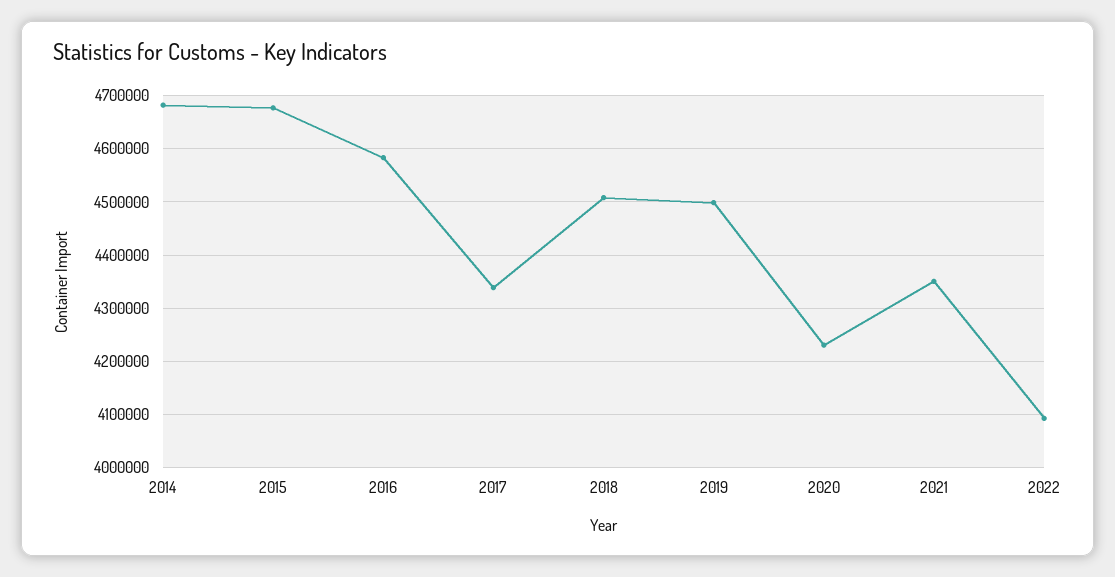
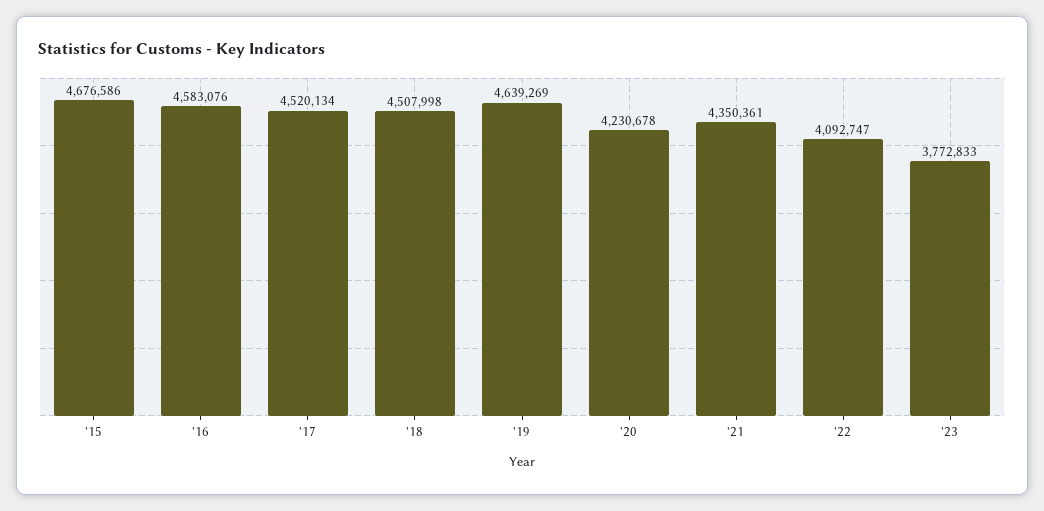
2014: 4680000 -> none
2017: 4340000 -> 4520134
2019: 4500000 -> 4639269
'23: none -> 3772833

